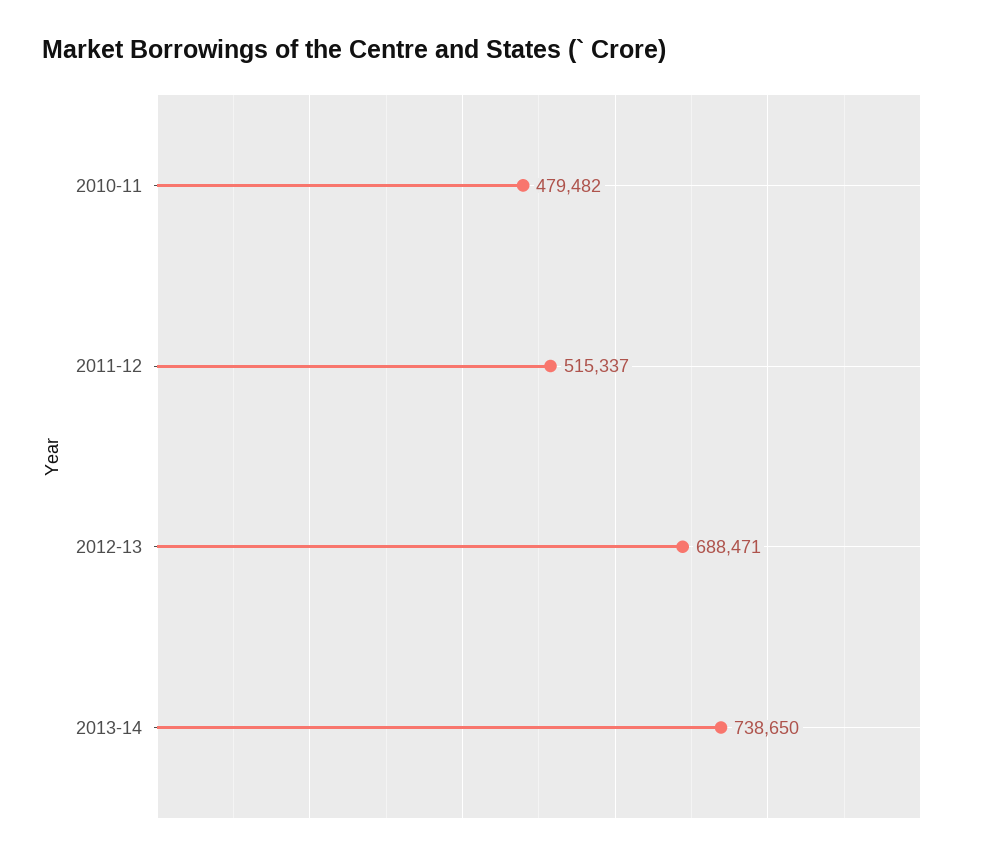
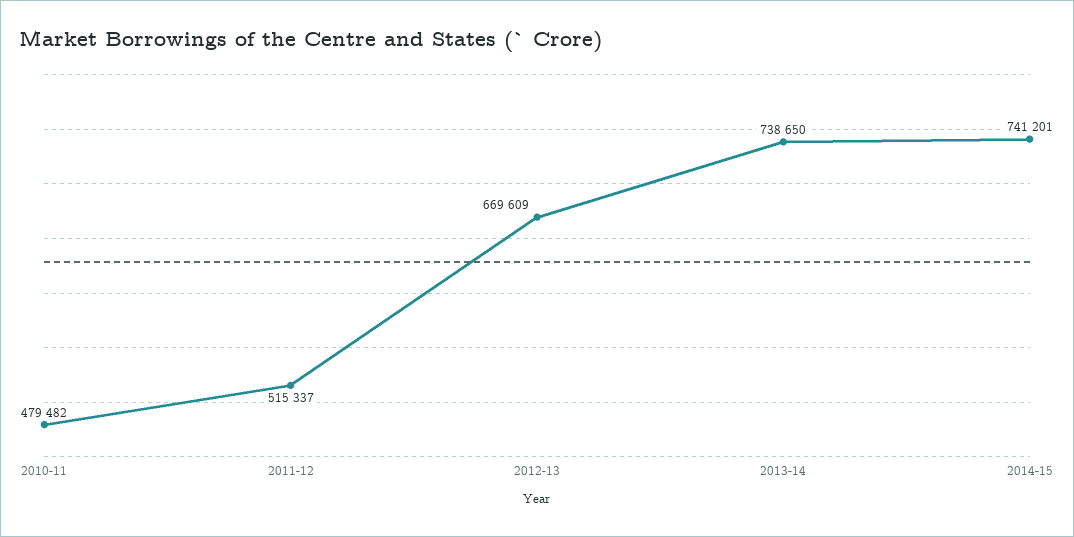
2012-13: 688471 -> 669609
2014-15: none -> 741201

